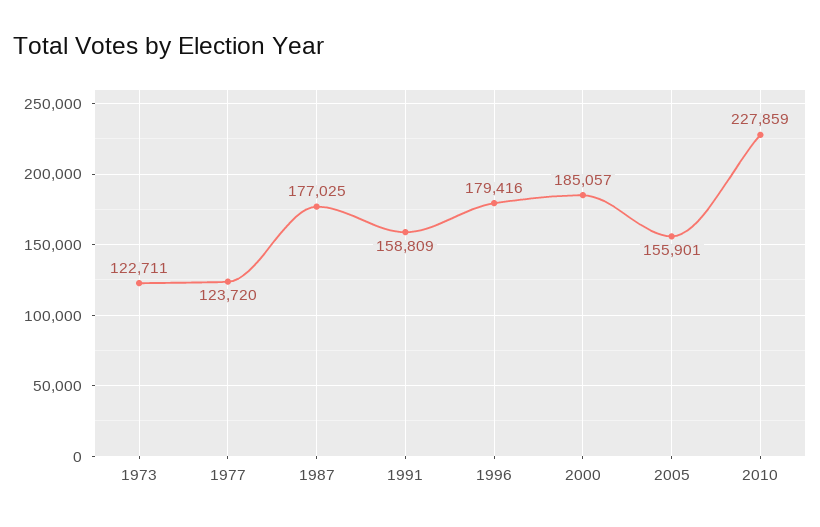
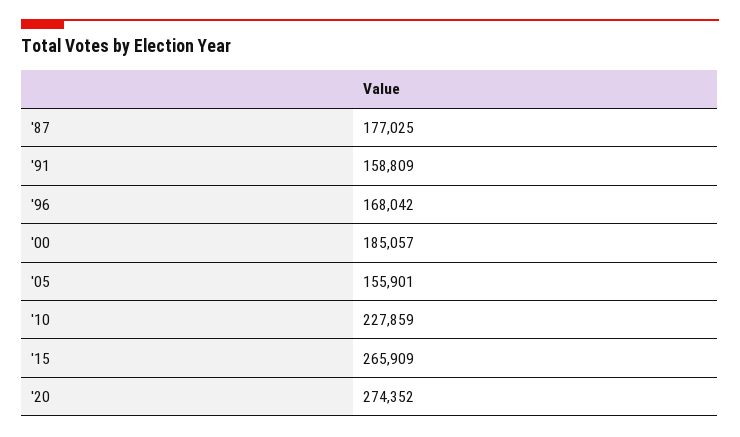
1973: 122711 -> none
1977: 123720 -> none
1996: 179416 -> 168042
'15: none -> 265909
'20: none -> 274352

